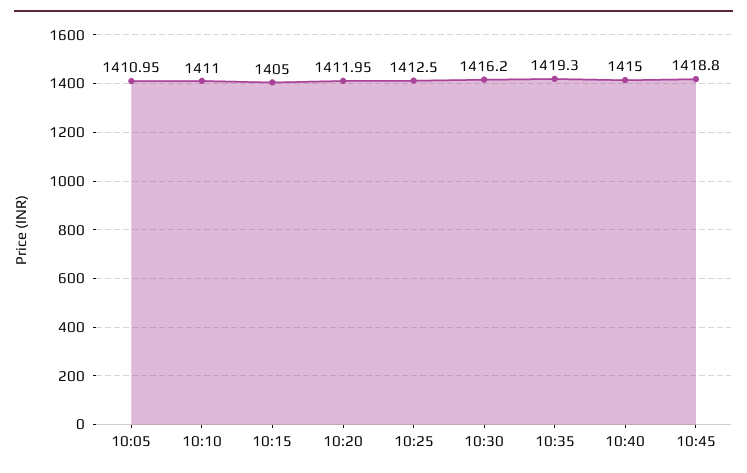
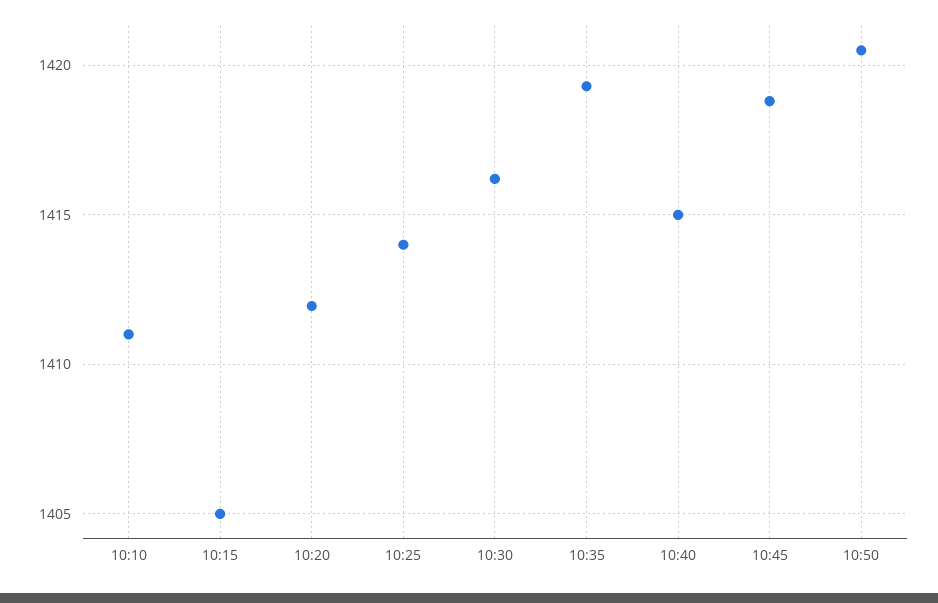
10:05: 1410.95 -> none
10:25: 1412.5 -> 1414
10:50: none -> 1420.5

